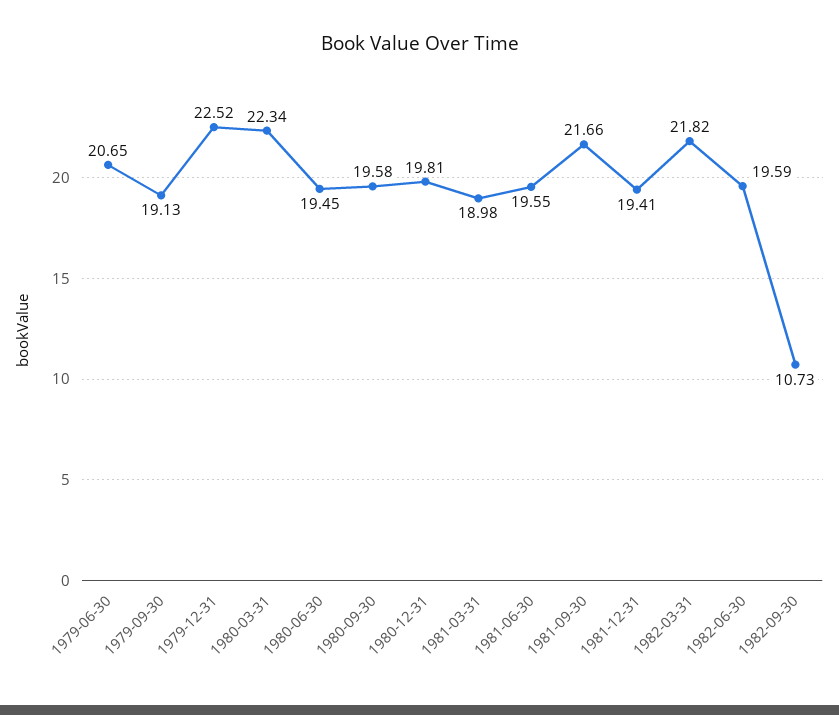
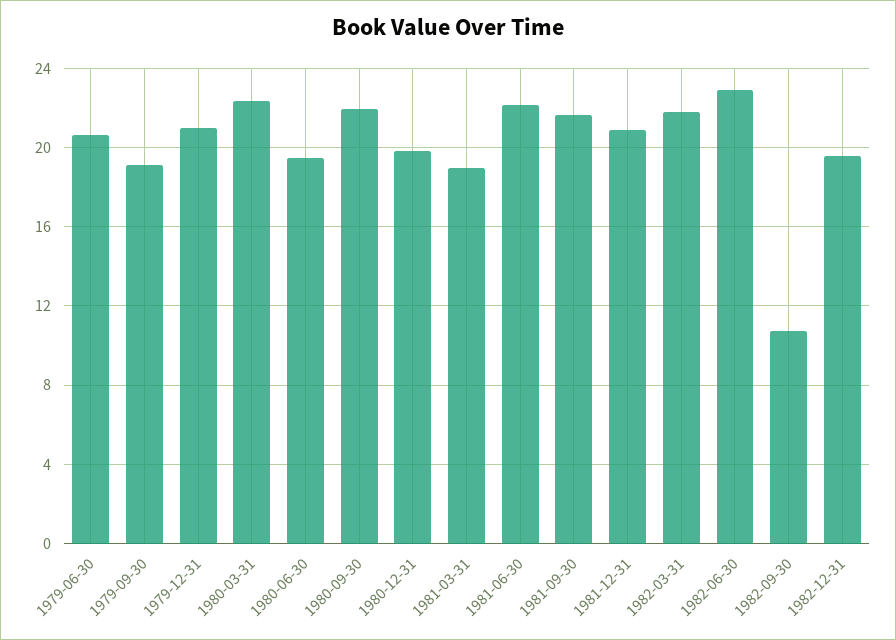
1979-12-31: 22.52 -> 21
1980-09-30: 19.58 -> 22
1981-06-30: 19.55 -> 22
1981-12-31: 19.41 -> 21
1982-06-30: 19.59 -> 23
1982-12-31: none -> 19.5

